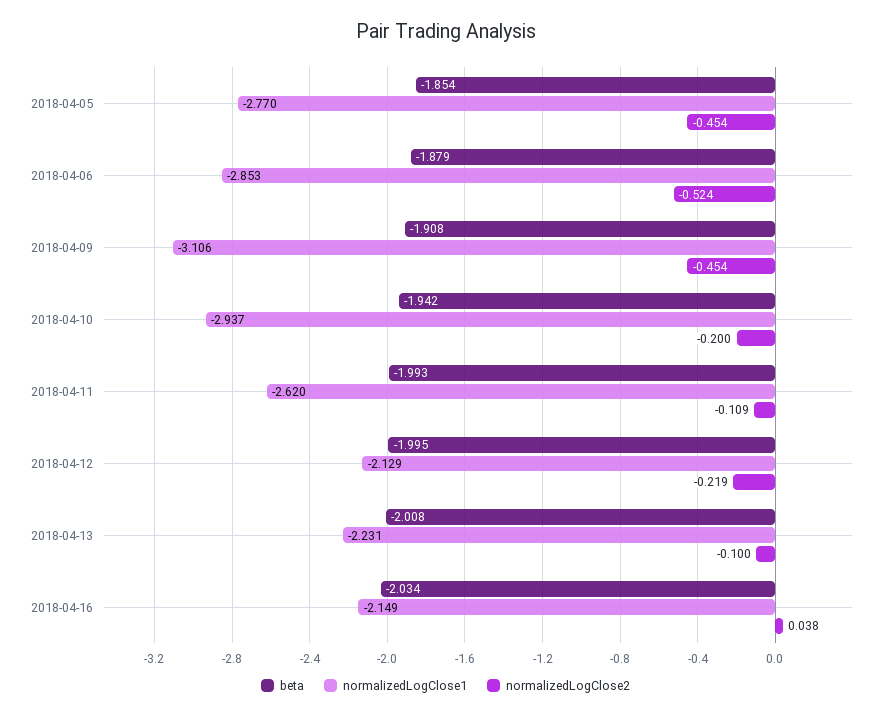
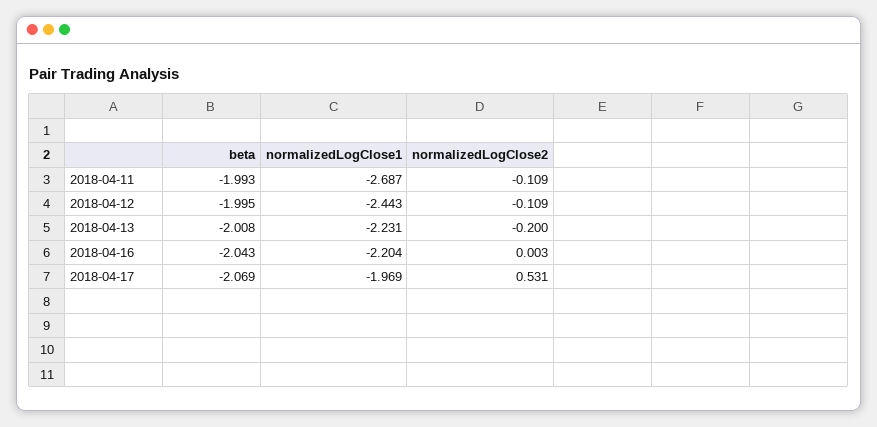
beta, 2018-04-05: -1.854 -> none
normalizedLogClose1, 2018-04-05: -2.77 -> none
normalizedLogClose2, 2018-04-05: -0.454 -> none
beta, 2018-04-06: -1.879 -> none
normalizedLogClose1, 2018-04-06: -2.853 -> none
normalizedLogClose2, 2018-04-06: -0.524 -> none
beta, 2018-04-09: -1.908 -> none
normalizedLogClose1, 2018-04-09: -3.106 -> none
normalizedLogClose2, 2018-04-09: -0.454 -> none
beta, 2018-04-10: -1.942 -> none
normalizedLogClose1, 2018-04-10: -2.937 -> none
normalizedLogClose2, 2018-04-10: -0.2 -> none
normalizedLogClose1, 2018-04-11: -2.62 -> -2.687
normalizedLogClose1, 2018-04-12: -2.129 -> -2.443
normalizedLogClose2, 2018-04-12: -0.219 -> -0.109
normalizedLogClose2, 2018-04-13: -0.1 -> -0.2
beta, 2018-04-16: -2.034 -> -2.043
normalizedLogClose1, 2018-04-16: -2.149 -> -2.204
normalizedLogClose2, 2018-04-16: 0.038 -> 0.003
beta, 2018-04-17: none -> -2.069
normalizedLogClose1, 2018-04-17: none -> -1.969
normalizedLogClose2, 2018-04-17: none -> 0.531

